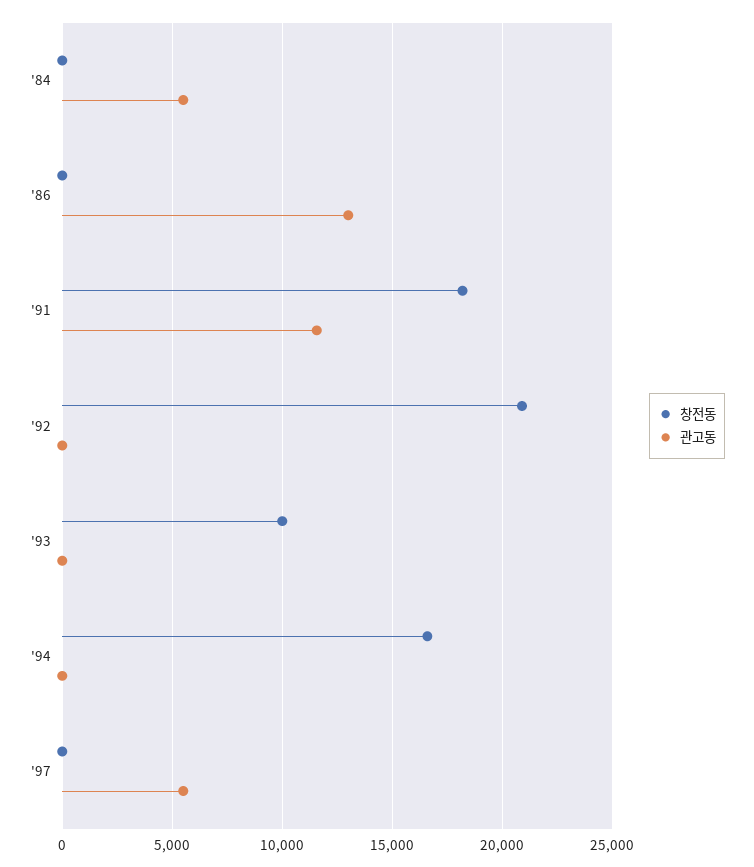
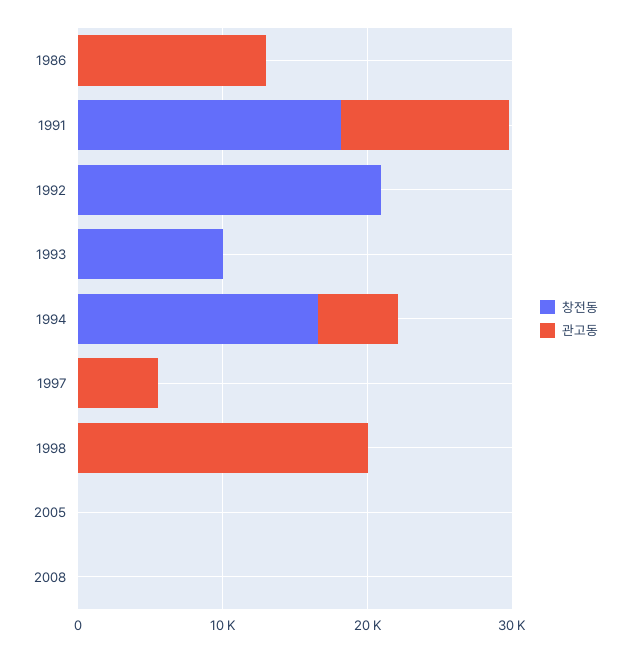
창전동, '84: 0 -> none
관고동, '84: 5500 -> none
관고동, '94: 0 -> 6000
창전동, 1998: none -> 0
관고동, 1998: none -> 20000
창전동, 2005: none -> 0
관고동, 2005: none -> 0
창전동, 2008: none -> 0
관고동, 2008: none -> 0

